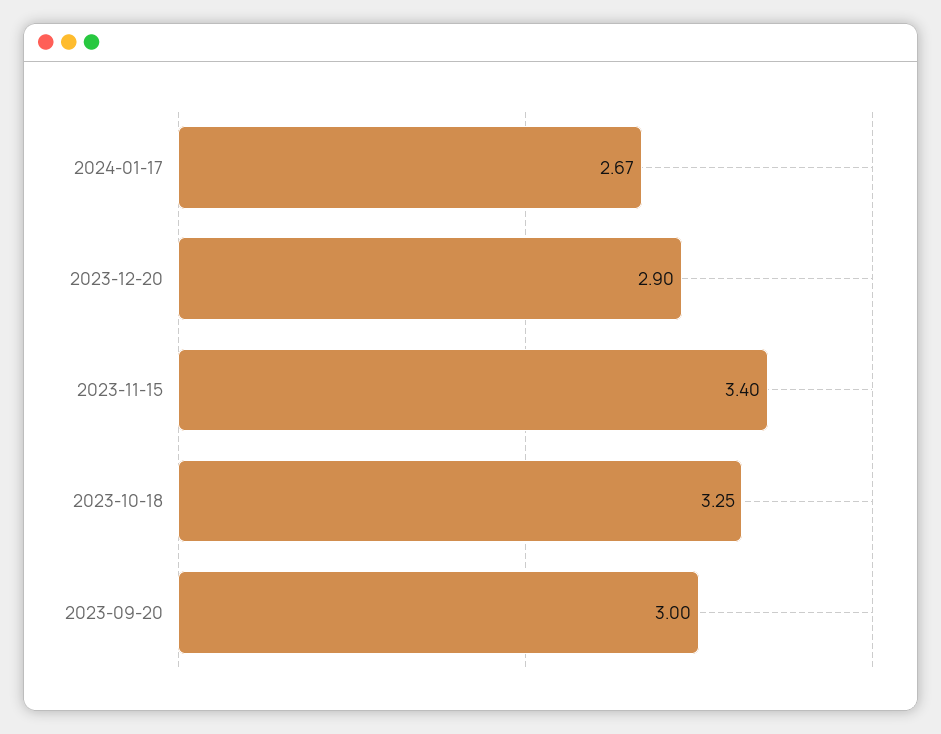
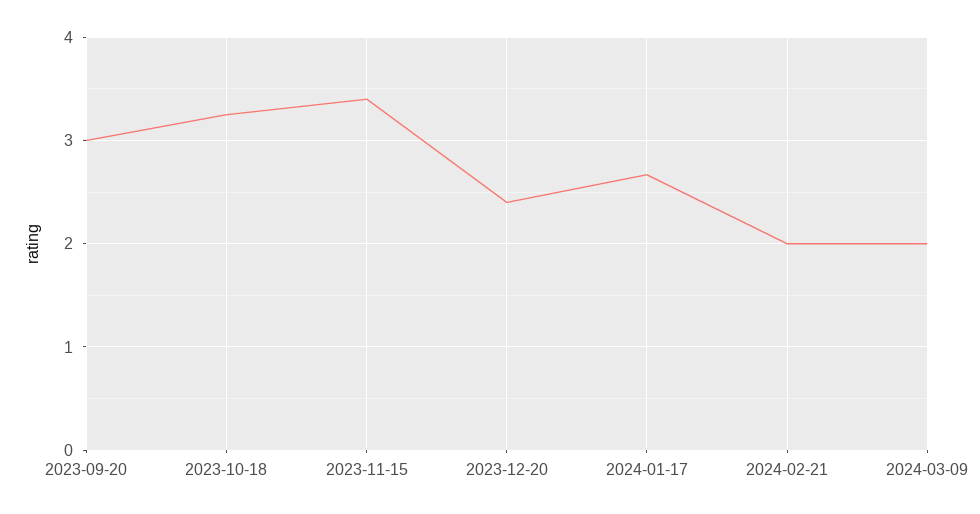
2023-12-20: 2.9 -> 2.4
2024-02-21: none -> 2
2024-03-09: none -> 2

